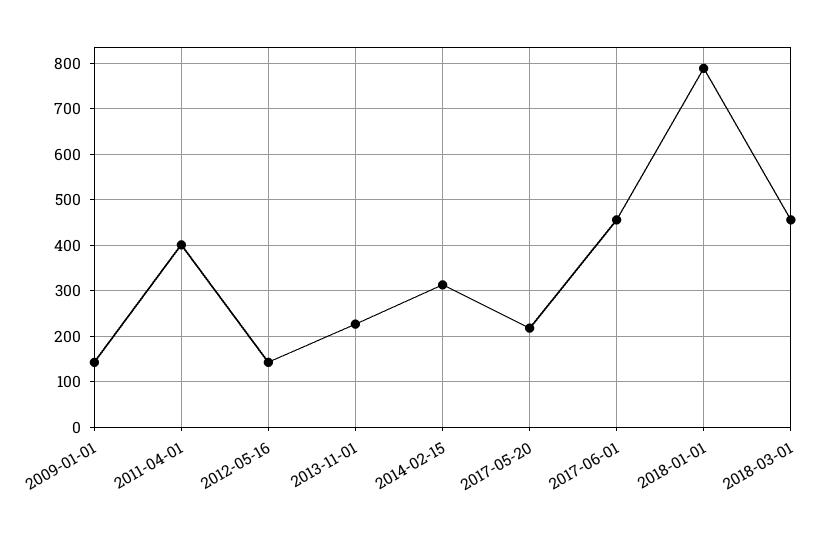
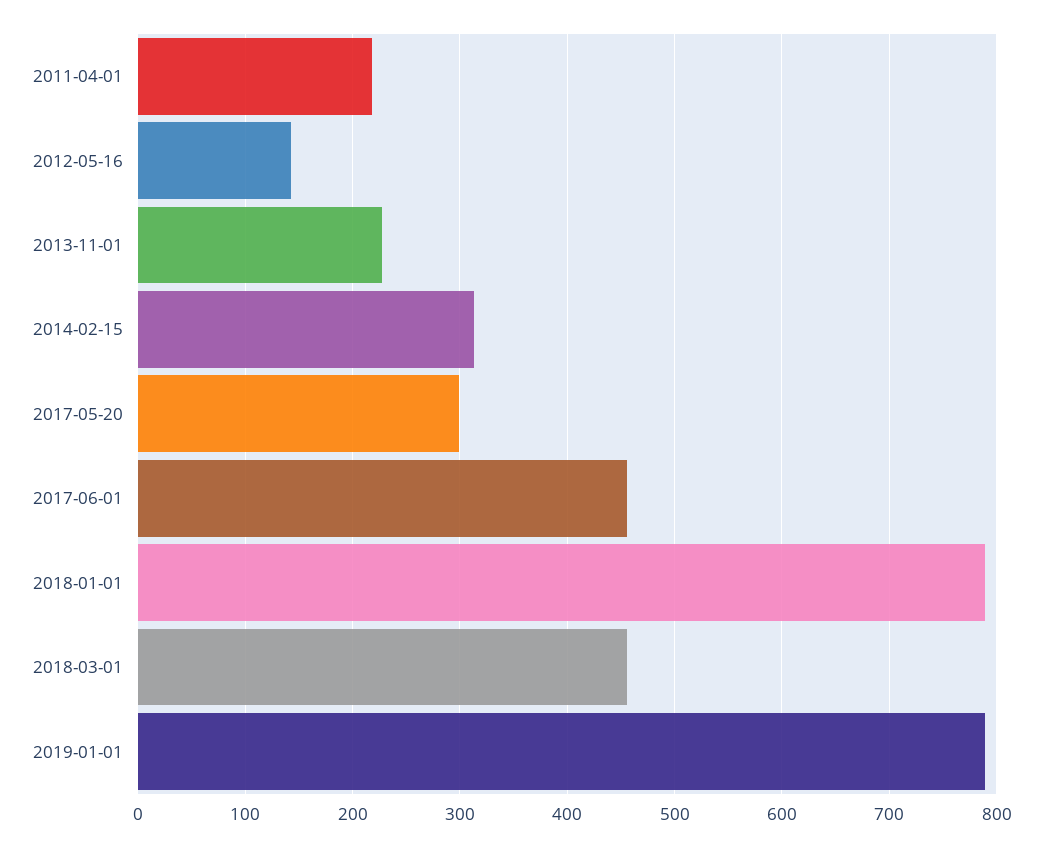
2009-01-01: 140 -> none
2011-04-01: 400 -> 220
2017-05-20: 220 -> 300
2019-01-01: none -> 790

